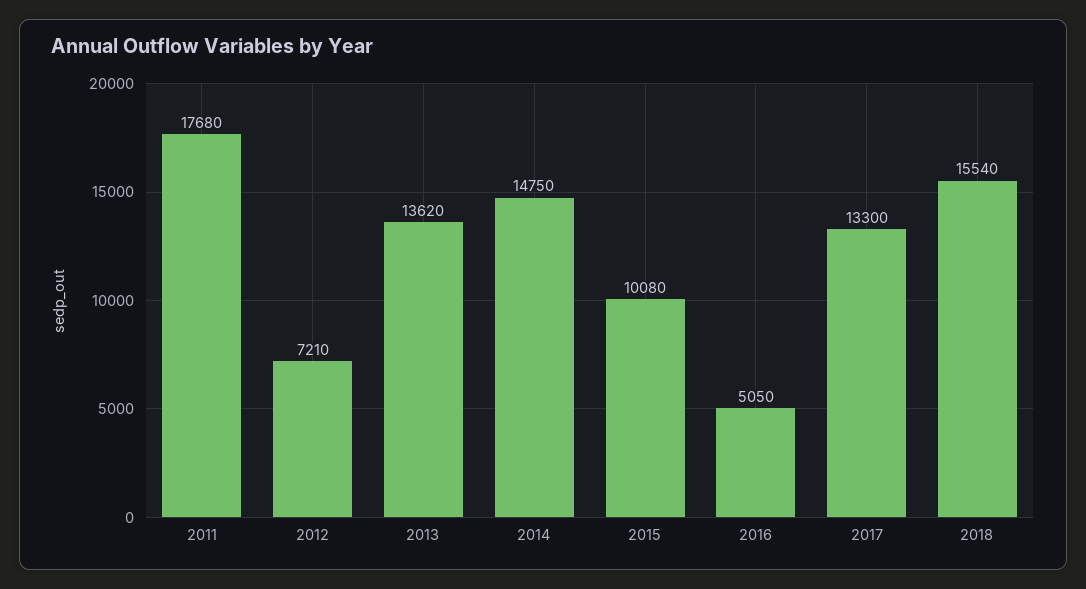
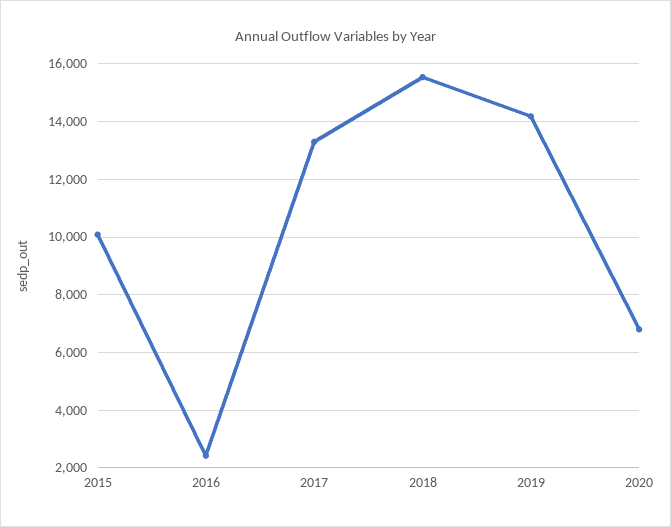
2011: 17680 -> none
2012: 7210 -> none
2013: 13620 -> none
2014: 14750 -> none
2016: 5050 -> 2500
2019: none -> 14250
2020: none -> 6750

